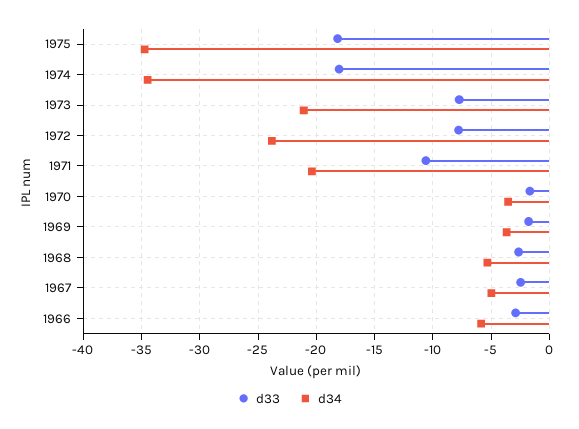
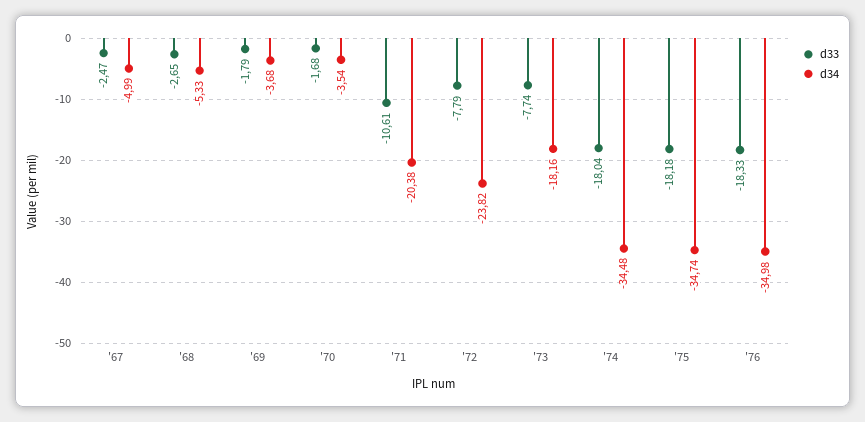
d34, 1973: -21 -> -18.16
d33, 1966: -3 -> none
d34, 1966: -6 -> none
d33, '76: none -> -18.33
d34, '76: none -> -34.98

